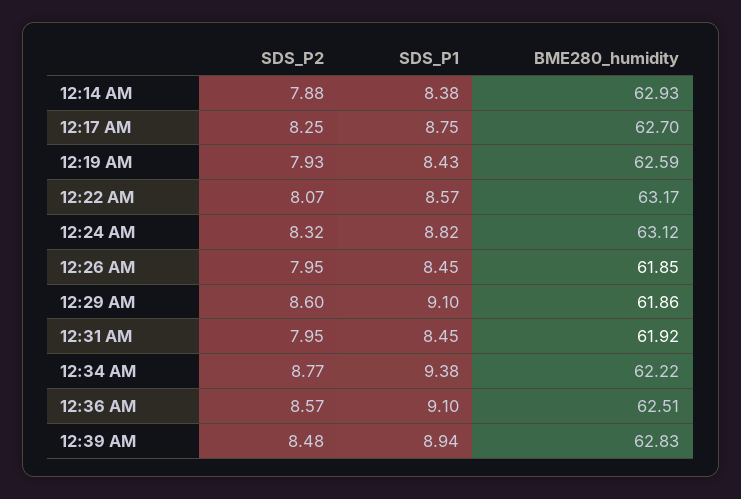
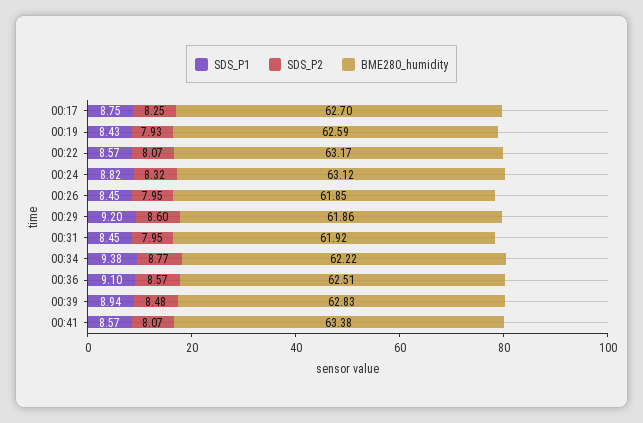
SDS_P2, 12:14 AM: 7.88 -> none
SDS_P1, 12:14 AM: 8.38 -> none
BME280_humidity, 12:14 AM: 62.93 -> none
SDS_P1, 12:29 AM: 9.1 -> 9.2
SDS_P1, 00:41: none -> 8.57
SDS_P2, 00:41: none -> 8.07
BME280_humidity, 00:41: none -> 63.38

